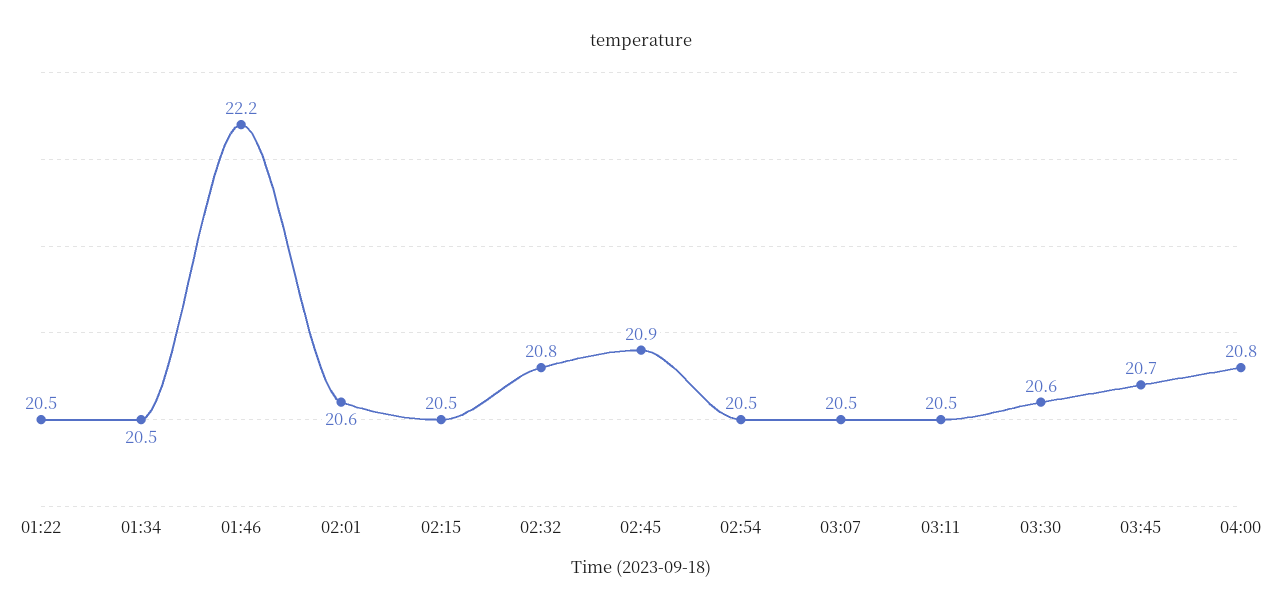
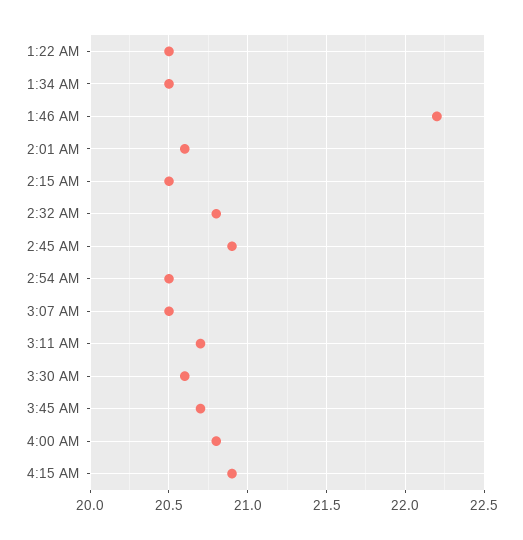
03:11: 20.5 -> 20.7
4:15 AM: none -> 20.9

